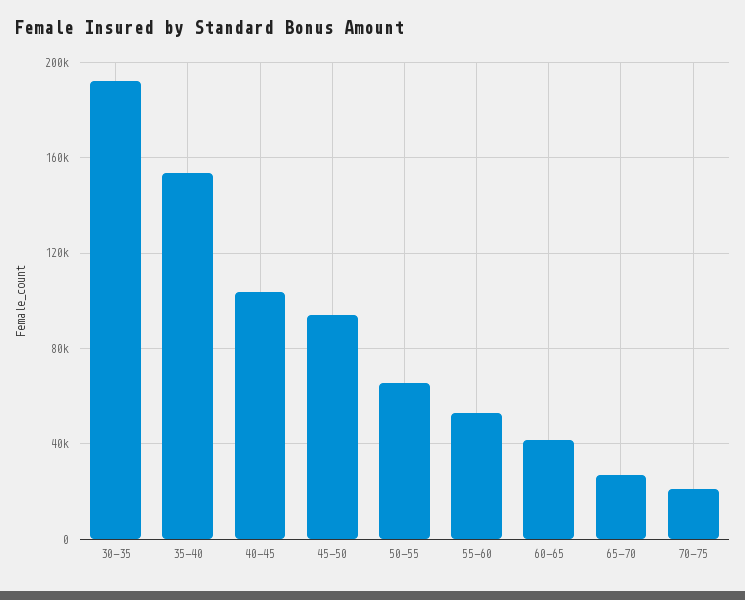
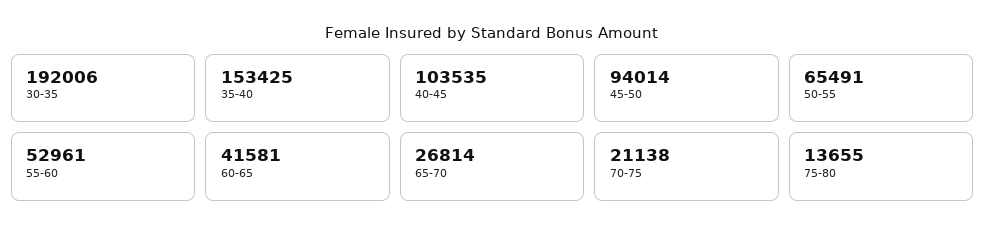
75-80: none -> 13655

